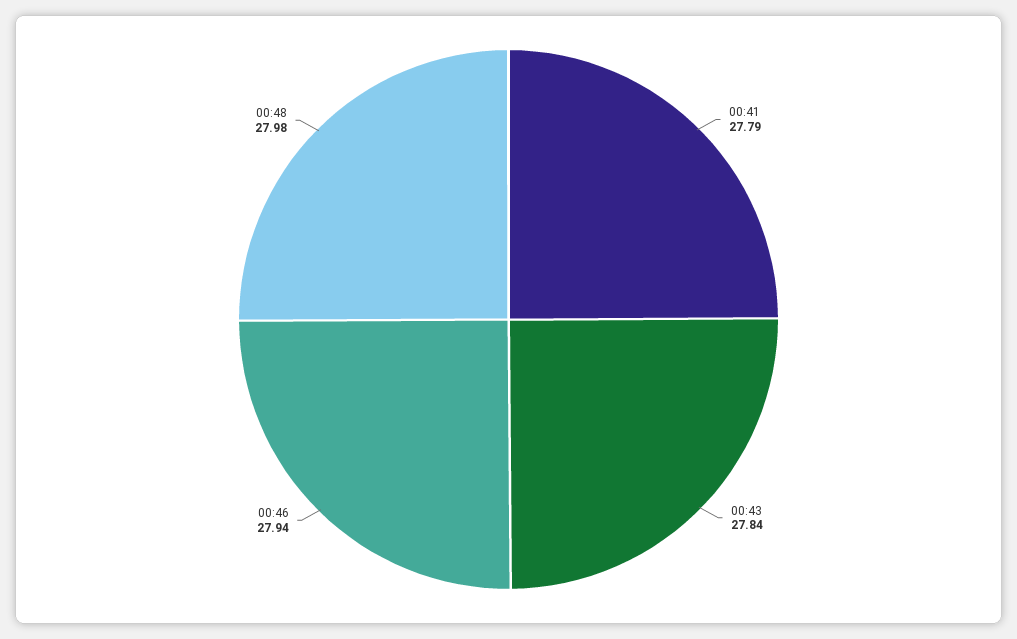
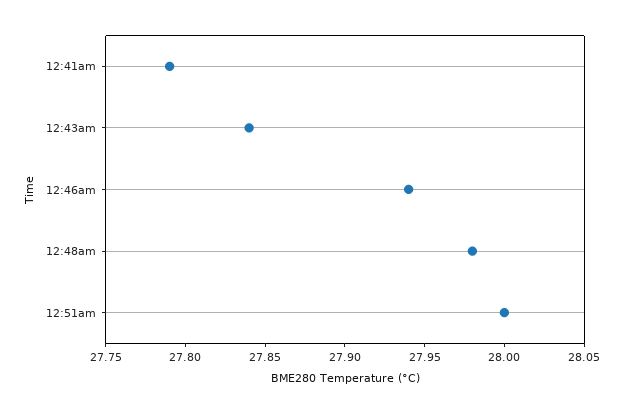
12:51am: none -> 28

